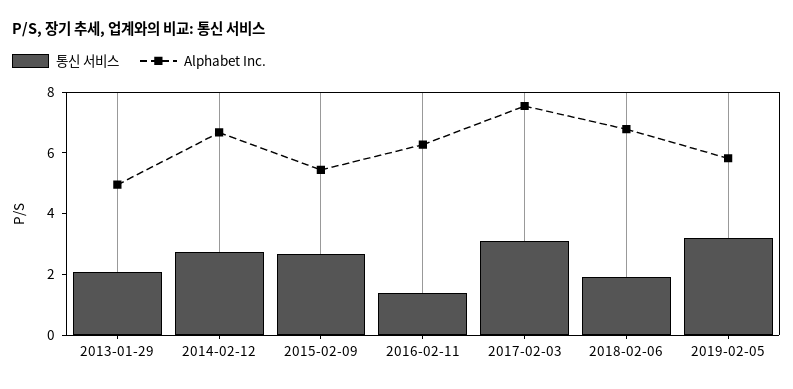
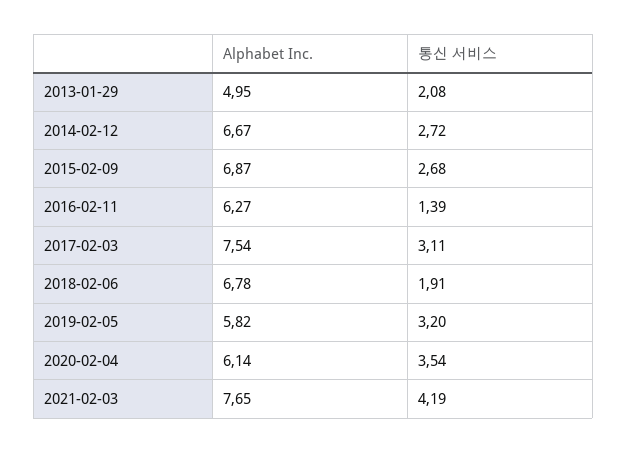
Alphabet Inc., 2015-02-09: 5.5 -> 6.87
Alphabet Inc., 2020-02-04: none -> 6.14
통신 서비스, 2020-02-04: none -> 3.54
Alphabet Inc., 2021-02-03: none -> 7.65
통신 서비스, 2021-02-03: none -> 4.19

